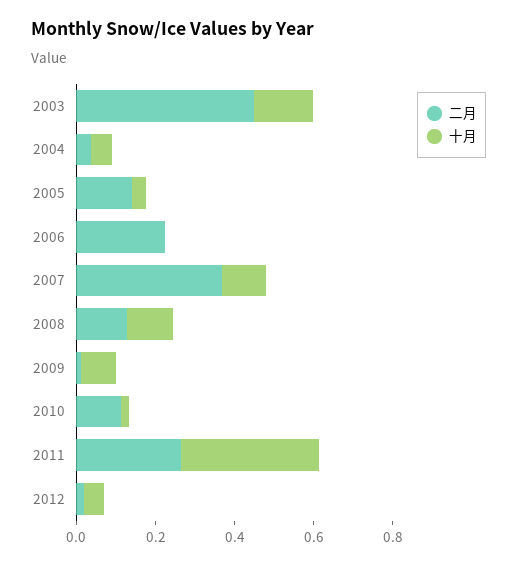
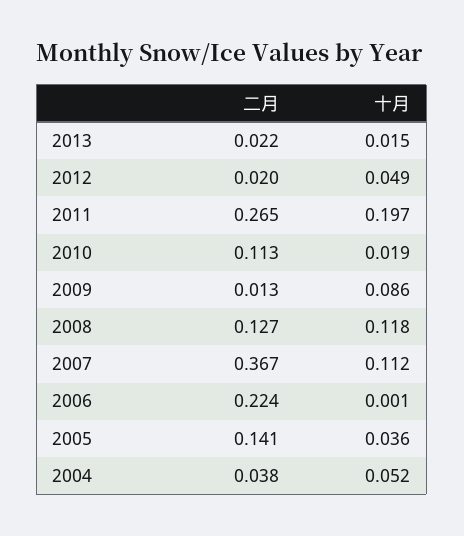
二月, 2003: 0.45 -> none
十月, 2003: 0.15 -> none
十月, 2011: 0.35 -> 0.197
二月, 2013: none -> 0.022
十月, 2013: none -> 0.015

